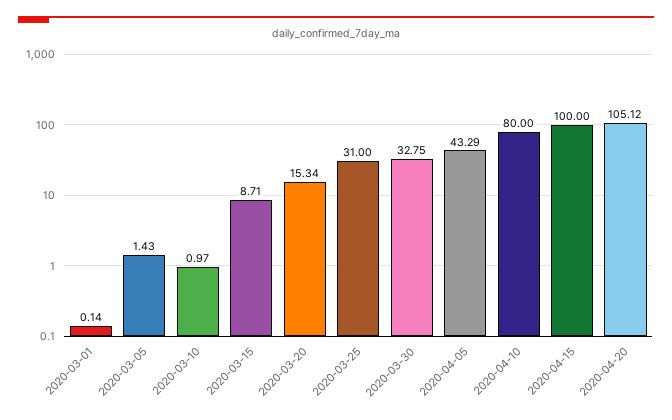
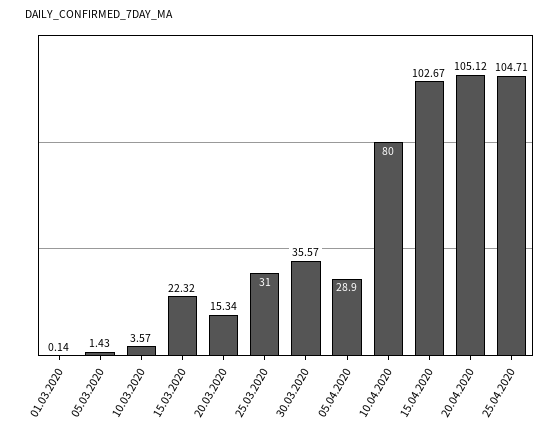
2020-03-10: 0.97 -> 3.57
2020-03-15: 8.71 -> 22.32
2020-03-30: 32.75 -> 35.57
2020-04-05: 43.29 -> 28.9
2020-04-15: 100 -> 102.67
25.04.2020: none -> 104.71

